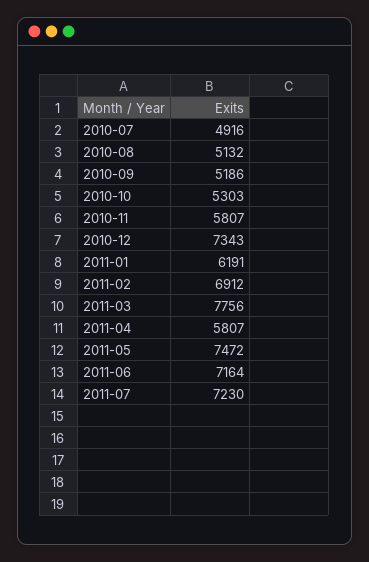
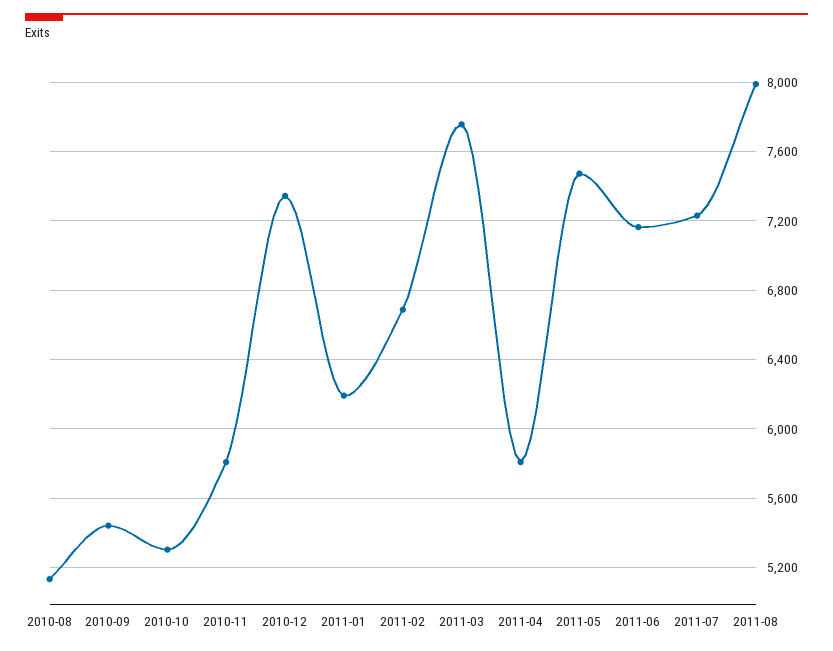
2010-07: 4916 -> none
2010-09: 5186 -> 5450
2011-02: 6912 -> 6700
2011-08: none -> 8000

